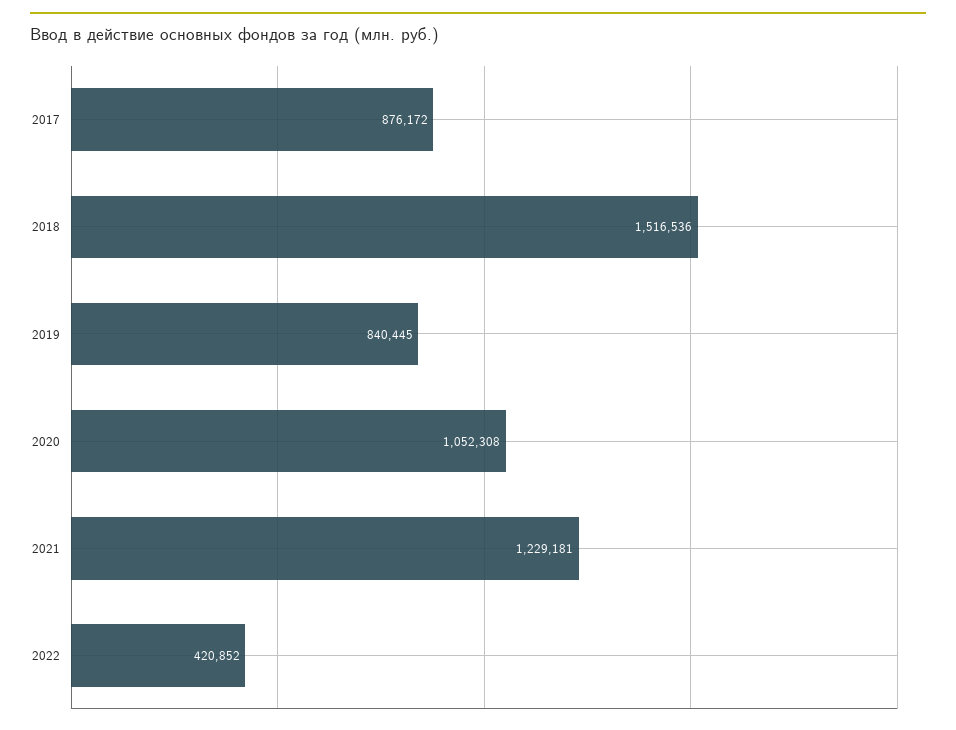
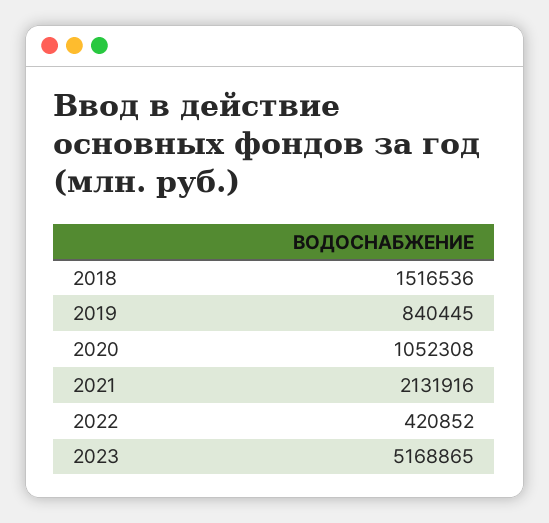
2017: 876172 -> none
2021: 1229181 -> 2131916
2023: none -> 5168865

